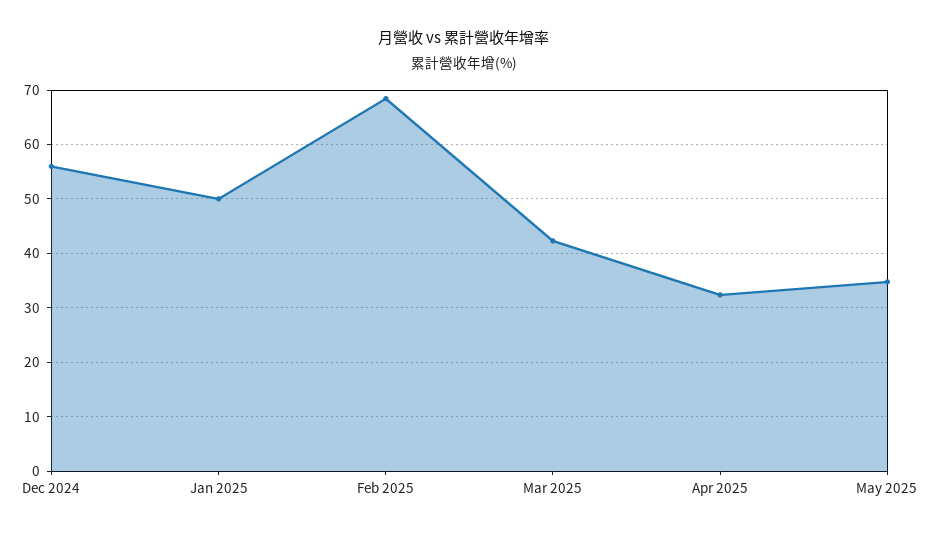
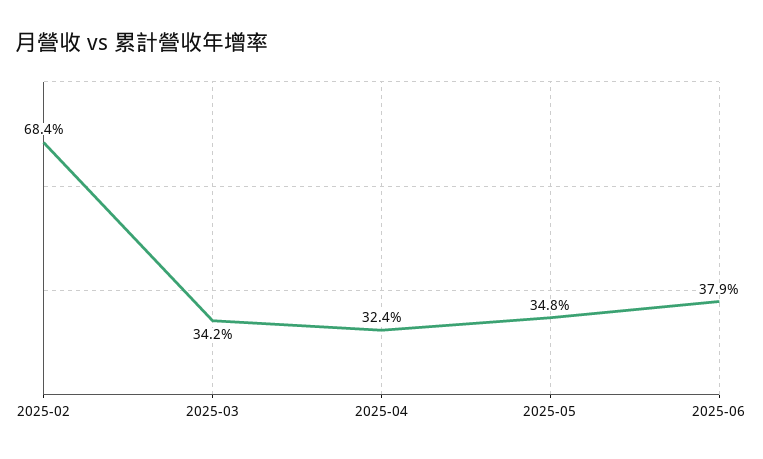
Dec 2024: 56 -> none
Jan 2025: 50 -> none
Mar 2025: 42 -> 34.2
2025-06: none -> 37.9

